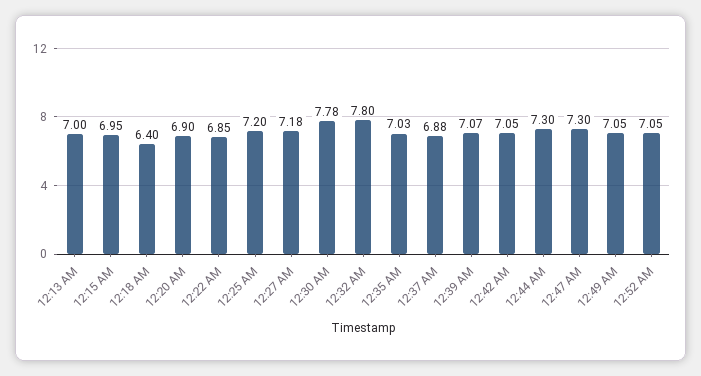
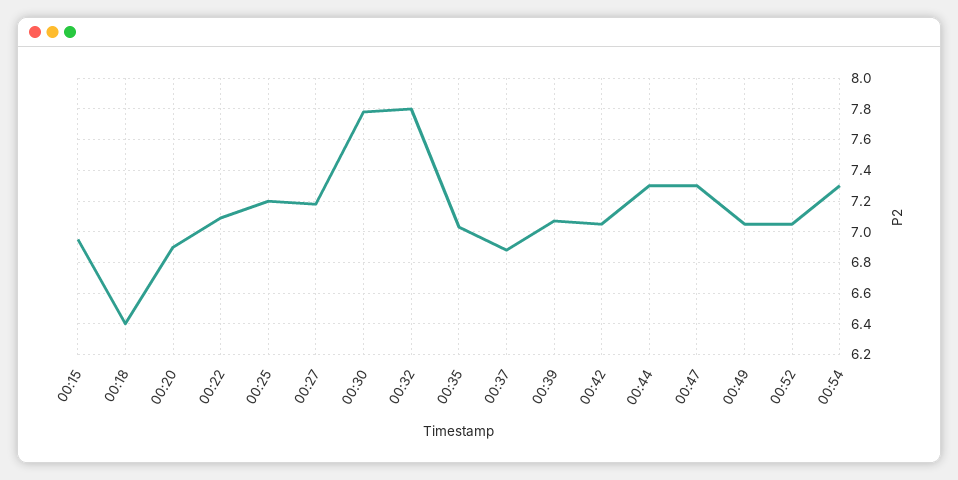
12:13 AM: 7 -> none
12:22 AM: 6.85 -> 7.1
00:54: none -> 7.3

